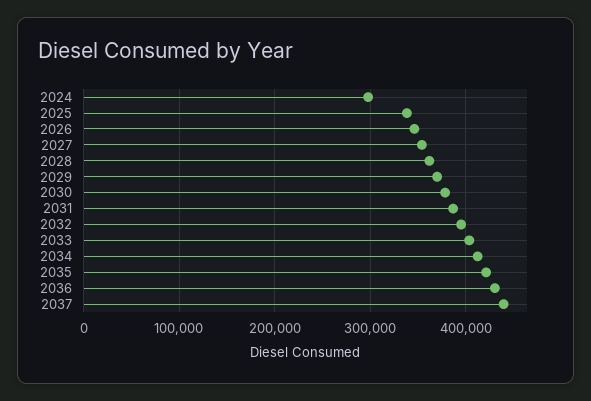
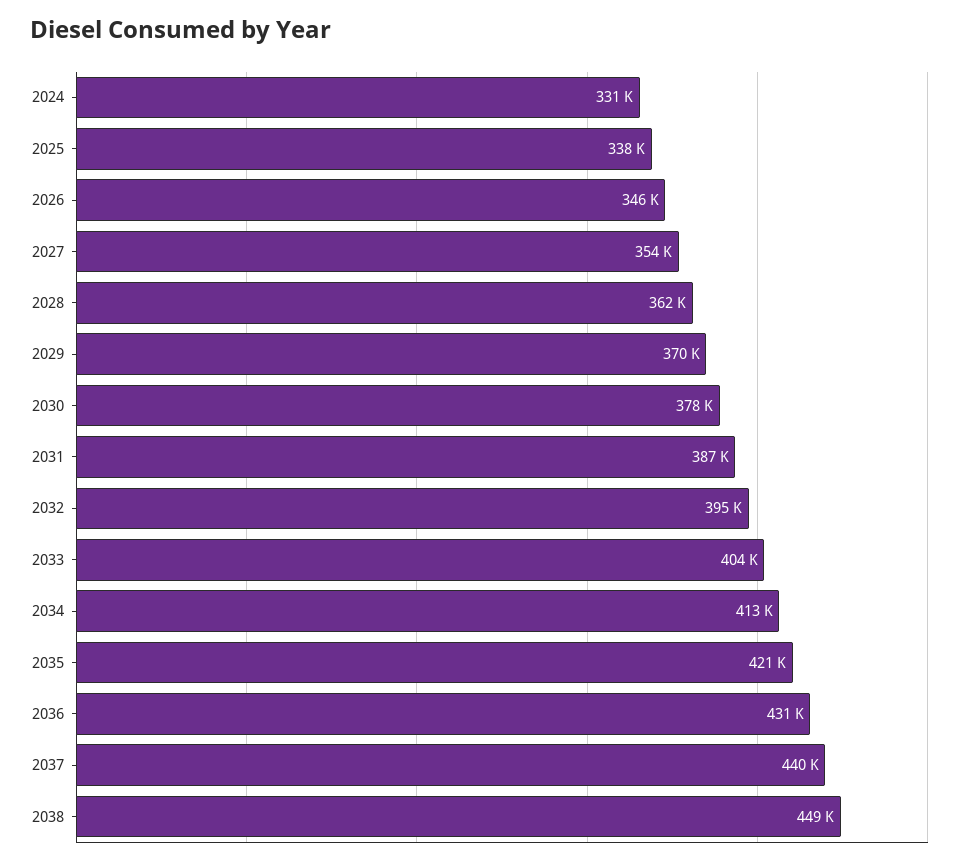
2024: 300000 -> 331000
2038: none -> 449000

